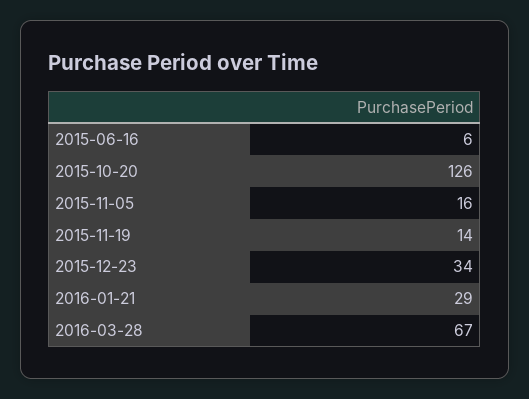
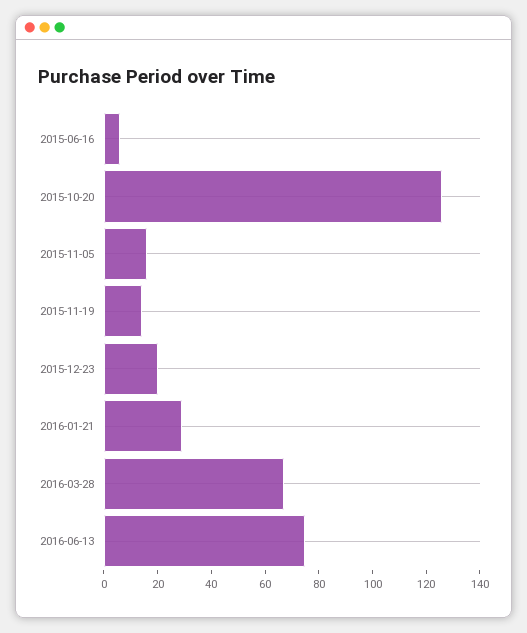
2015-12-23: 34 -> 20
2016-06-13: none -> 75

